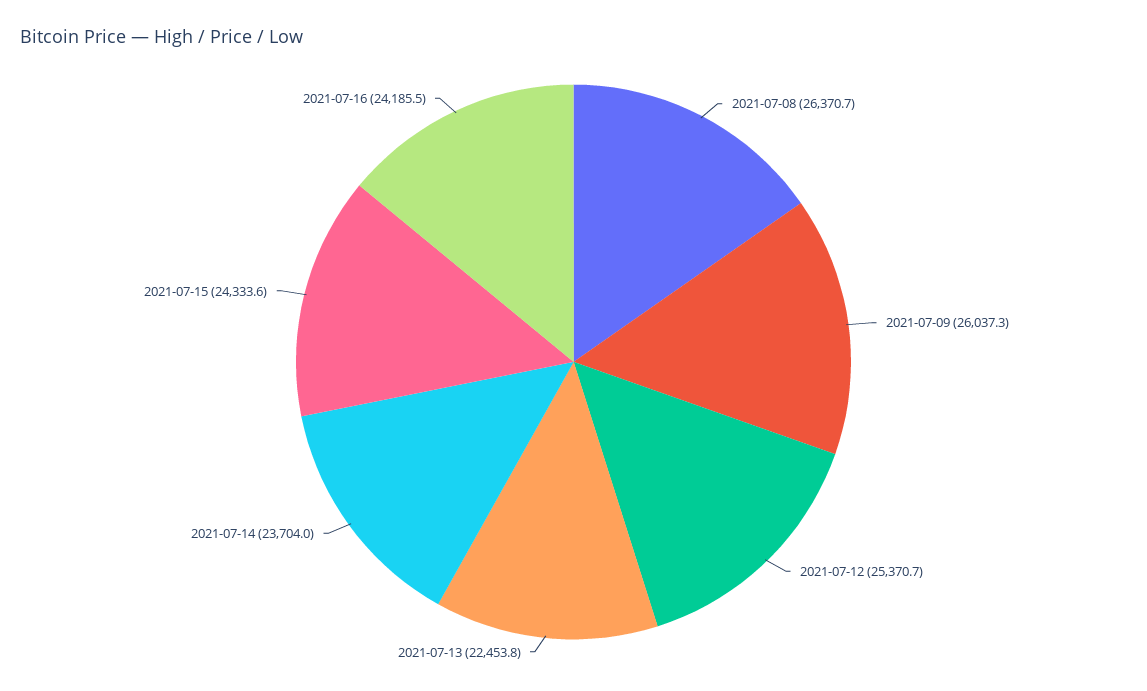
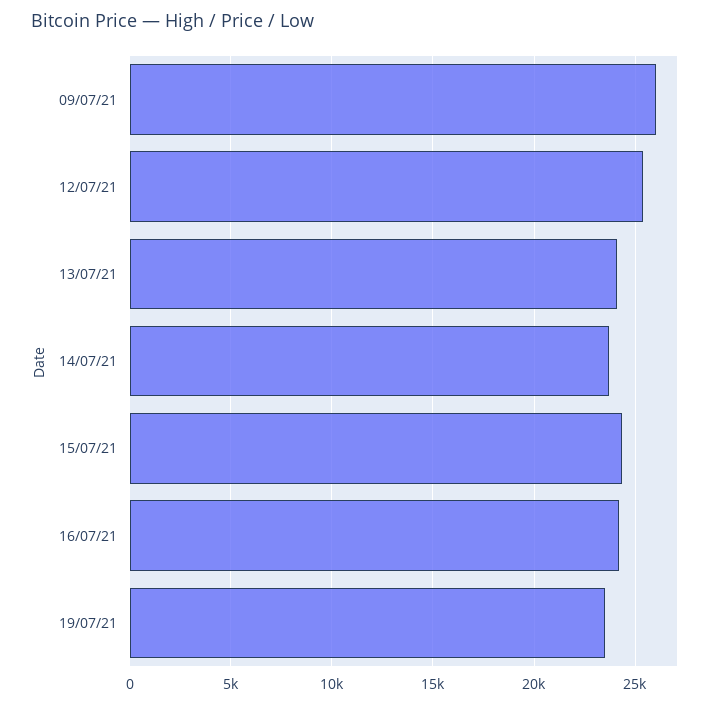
2021-07-08: 26370.7 -> none
2021-07-13: 22453.8 -> 24000
19/07/21: none -> 23500

